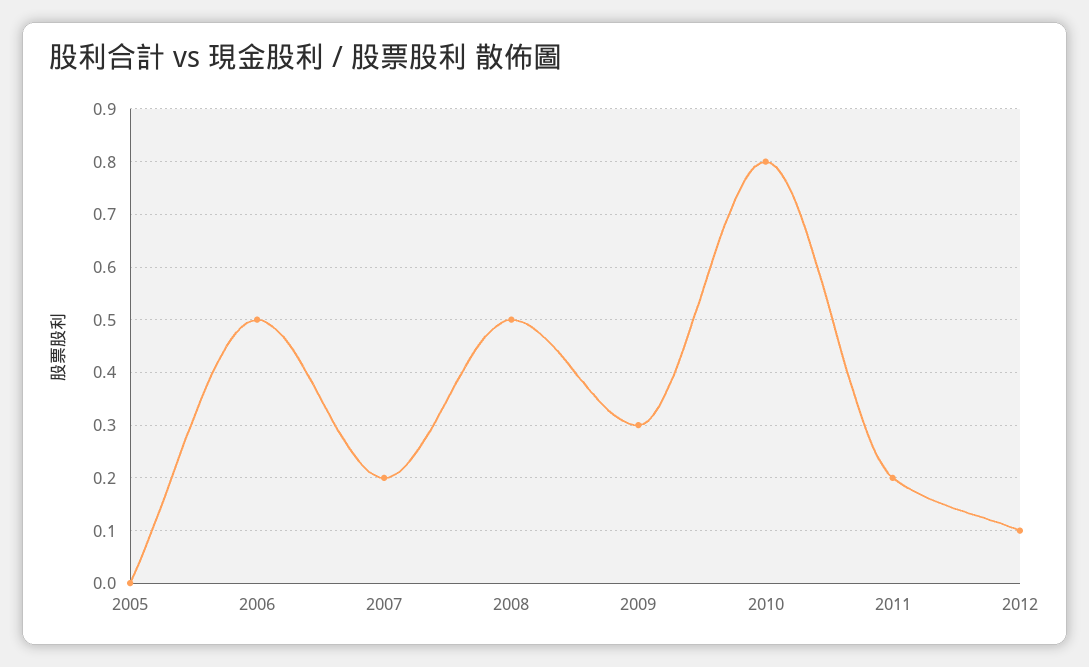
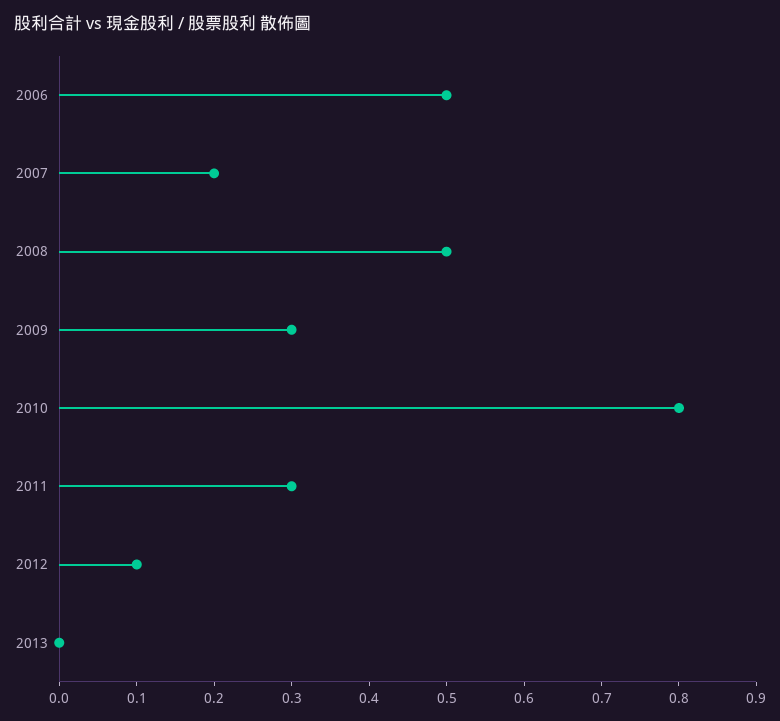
2005: 0 -> none
2011: 0.2 -> 0.3
2013: none -> 0

